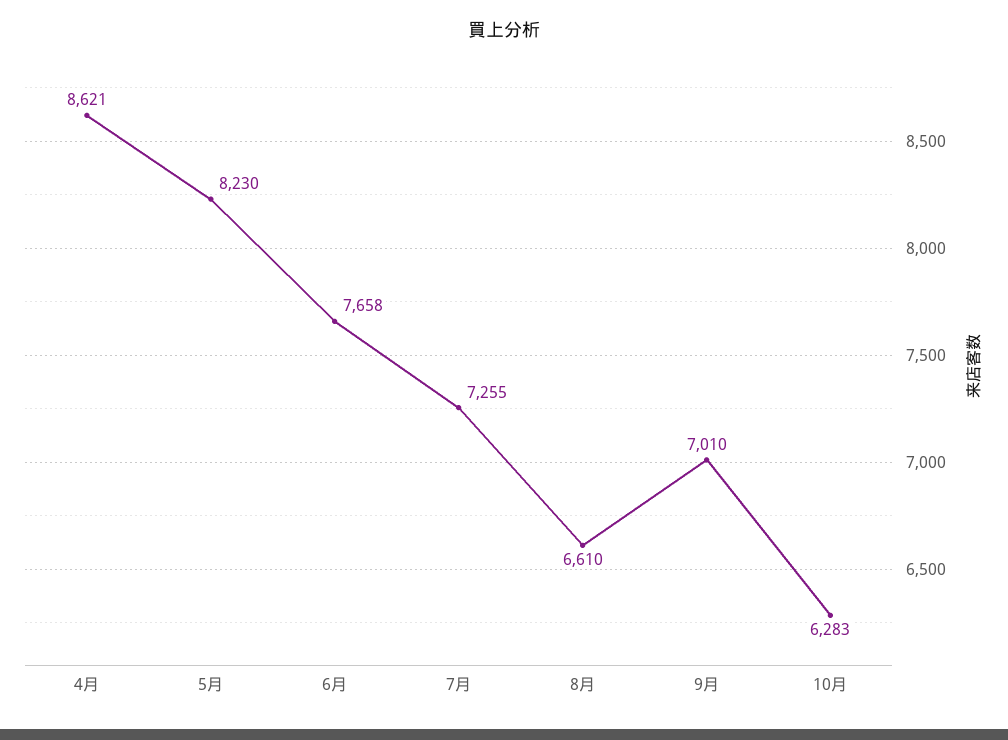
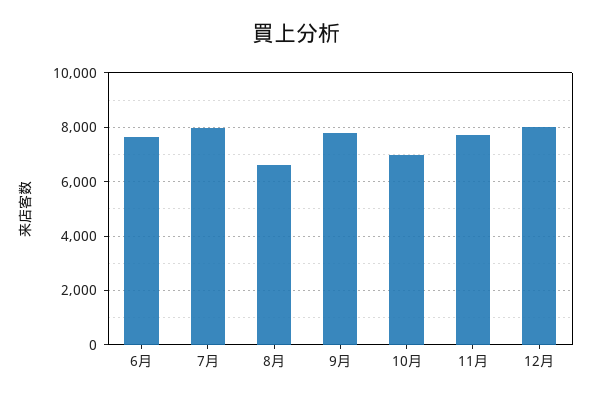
4月: 8621 -> none
5月: 8230 -> none
7月: 7255 -> 8000
9月: 7010 -> 7750
10月: 6283 -> 7000
11月: none -> 7750
12月: none -> 8000

